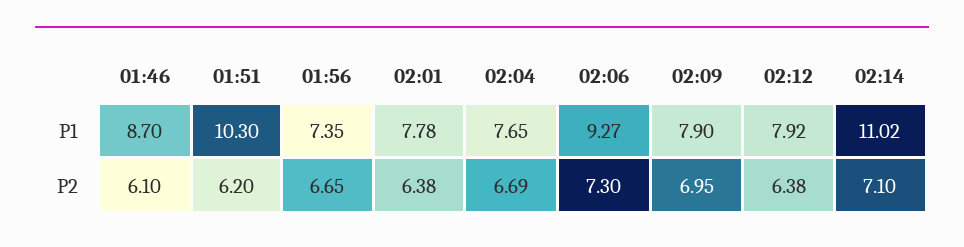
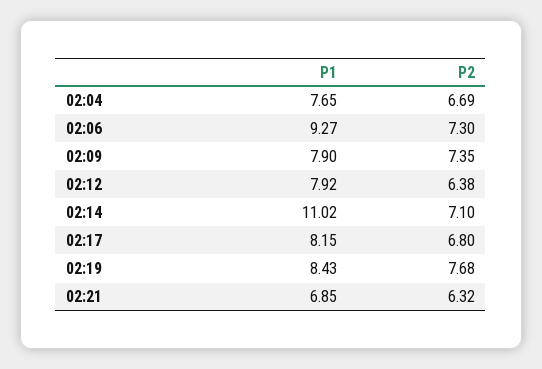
01:46, P1: 8.7 -> none
01:51, P1: 10.3 -> none
01:56, P1: 7.35 -> none
02:01, P1: 7.78 -> none
01:46, P2: 6.1 -> none
01:51, P2: 6.2 -> none
01:56, P2: 6.65 -> none
02:01, P2: 6.38 -> none
02:09, P2: 6.95 -> 7.35
02:17, P1: none -> 8.15
02:17, P2: none -> 6.8
02:19, P1: none -> 8.43
02:19, P2: none -> 7.68
02:21, P1: none -> 6.85
02:21, P2: none -> 6.32

